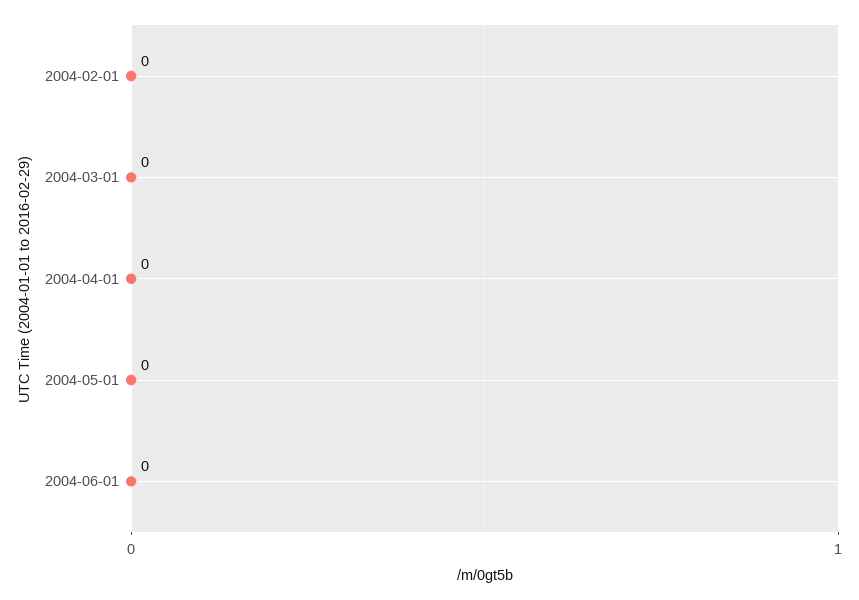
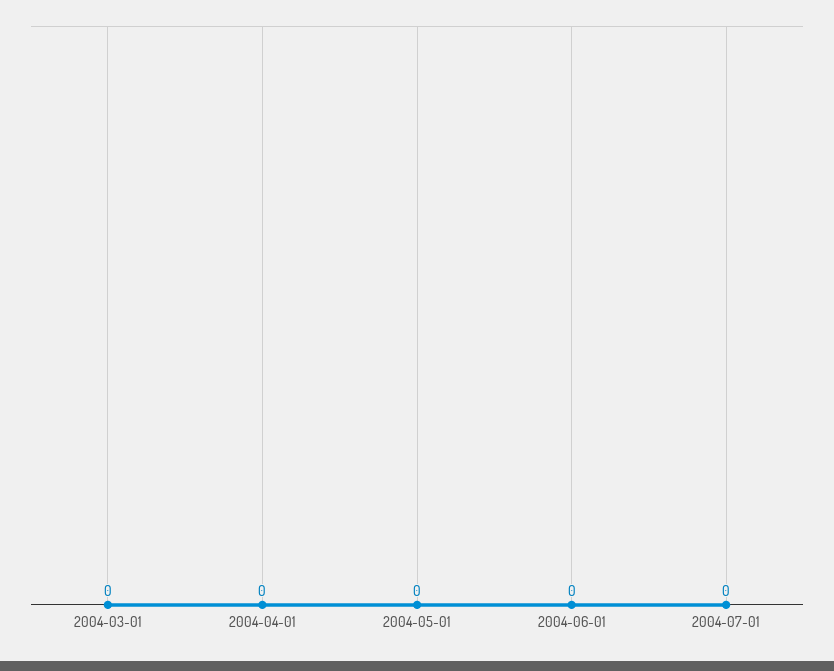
2004-02-01: 0 -> none
2004-07-01: none -> 0

